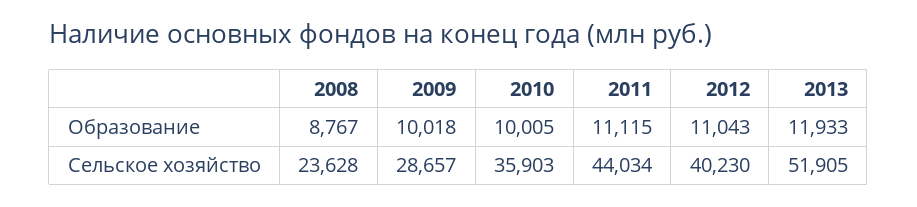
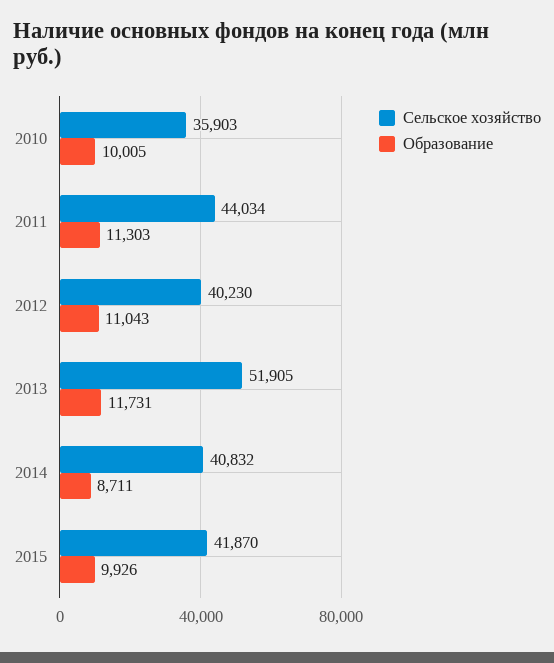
Образование, 2008: 8767 -> none
Образование, 2009: 10018 -> none
Образование, 2011: 11115 -> 11303
Образование, 2013: 11933 -> 11731
Сельское хозяйство, 2008: 23628 -> none
Сельское хозяйство, 2009: 28657 -> none
Сельское хозяйство, 2014: none -> 40832
Образование, 2014: none -> 8711
Сельское хозяйство, 2015: none -> 41870
Образование, 2015: none -> 9926

